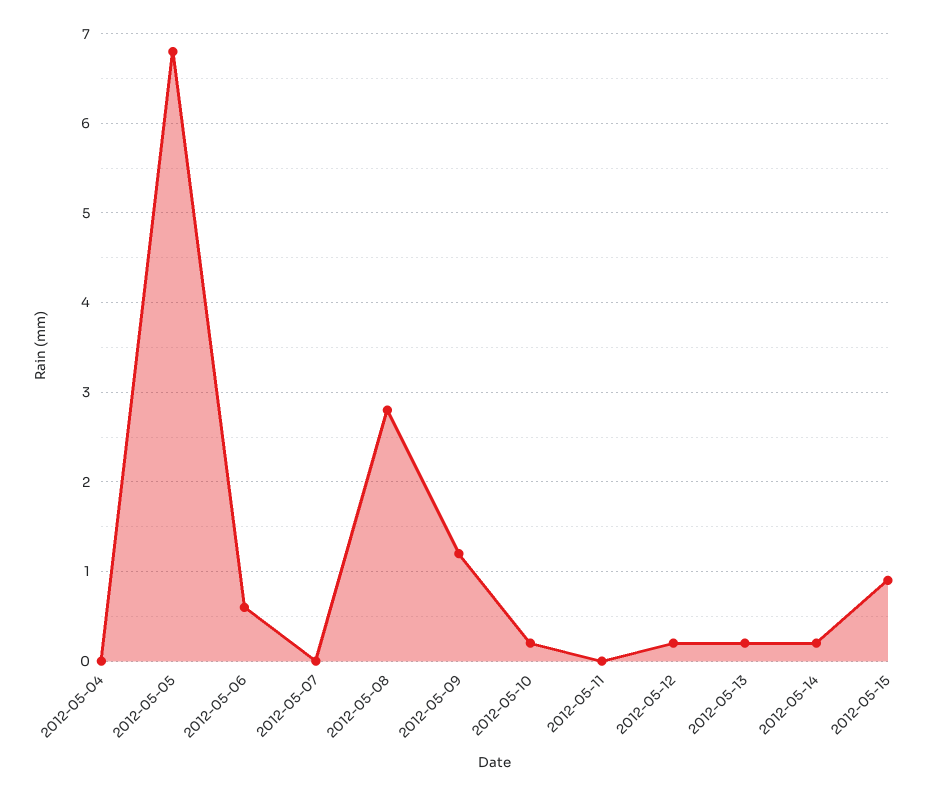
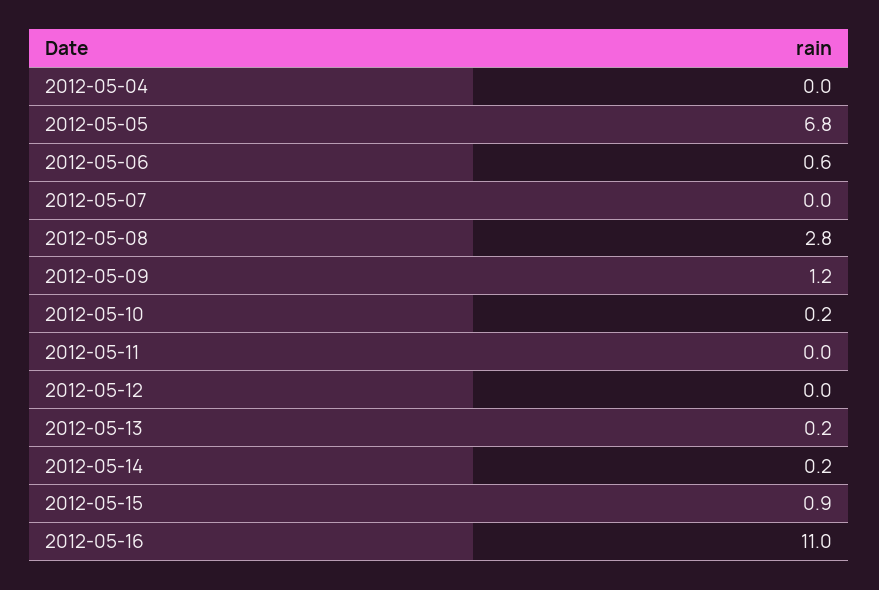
2012-05-12: 0.2 -> 0
2012-05-16: none -> 11

